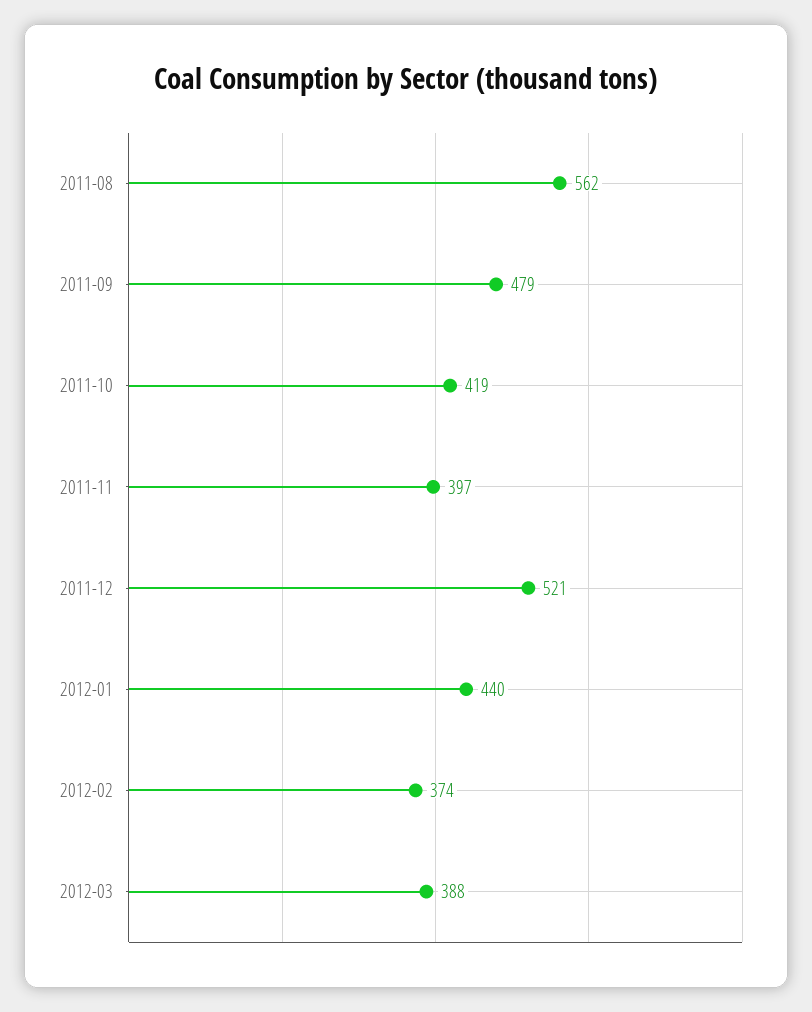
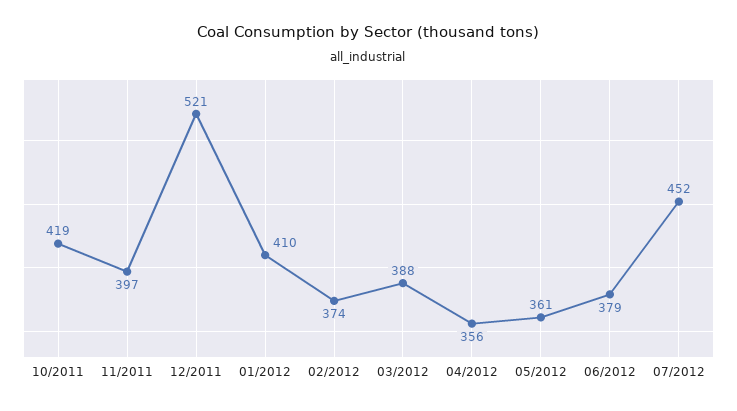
2011-08: 562 -> none
2011-09: 479 -> none
2012-01: 440 -> 410
04/2012: none -> 356
05/2012: none -> 361
06/2012: none -> 379
07/2012: none -> 452

